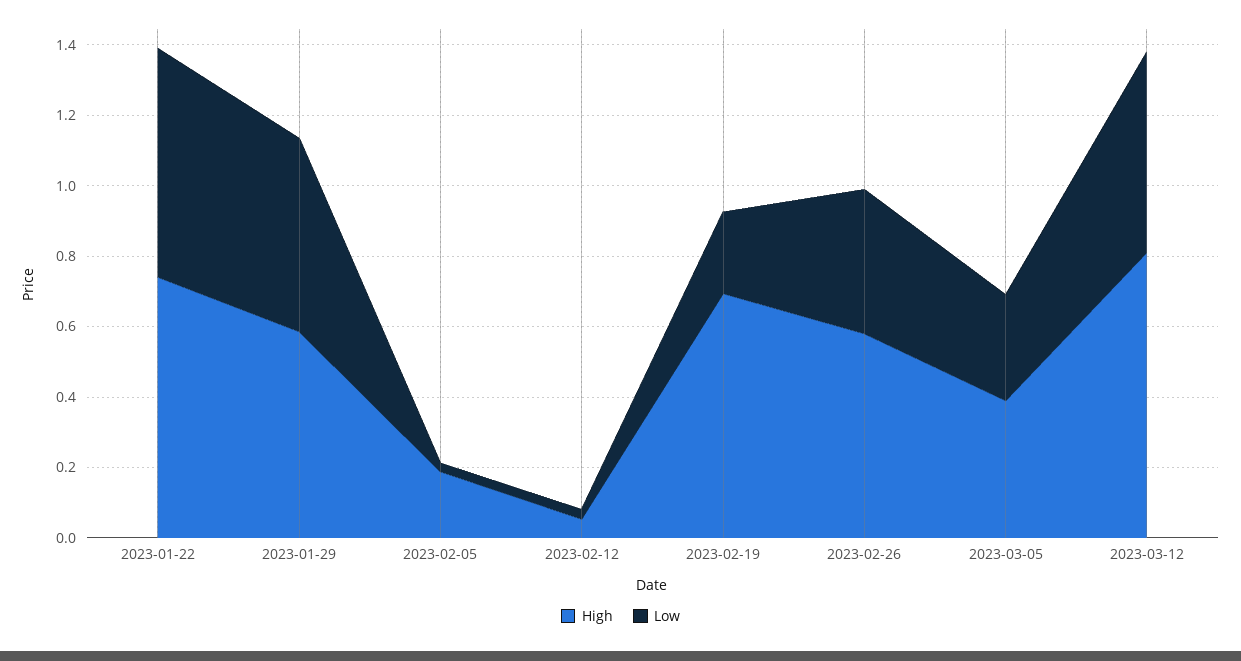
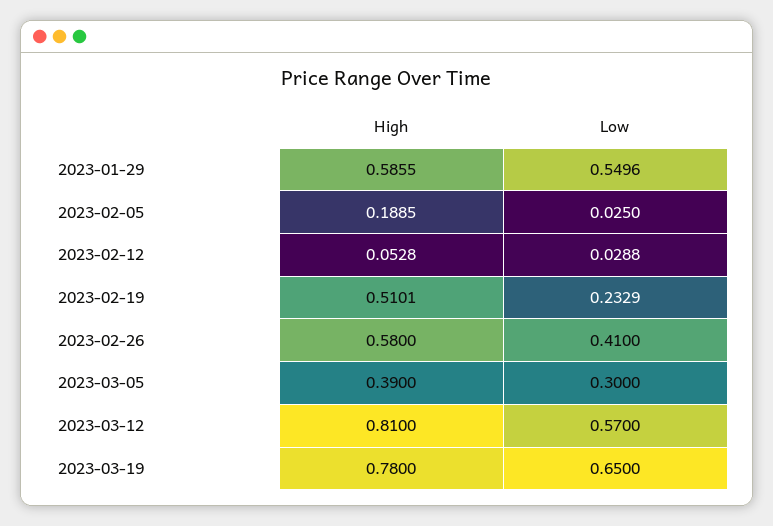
High, 2023-01-22: 0.75 -> none
Low, 2023-01-22: 0.65 -> none
High, 2023-02-19: 0.7 -> 0.5101
High, 2023-03-19: none -> 0.78
Low, 2023-03-19: none -> 0.65

